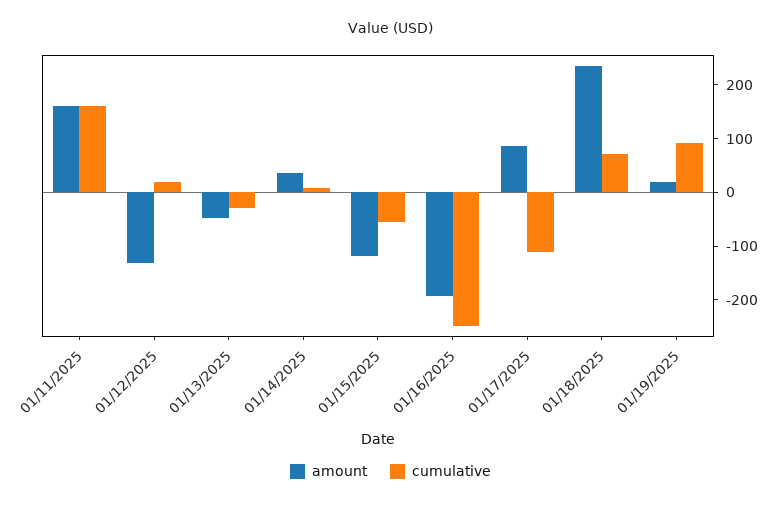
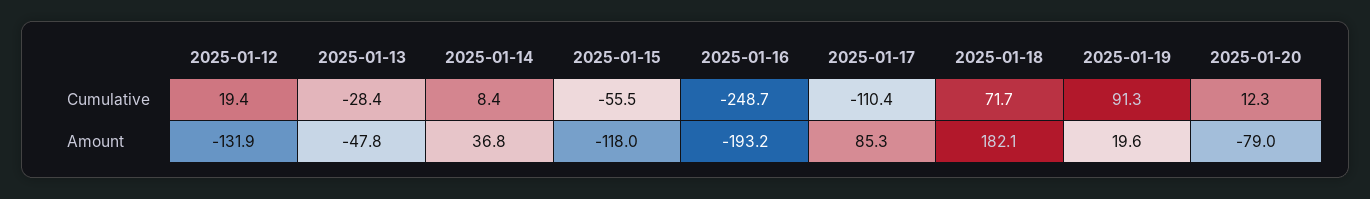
amount, 01/11/2025: 160 -> none
cumulative, 01/11/2025: 160 -> none
amount, 01/18/2025: 240 -> 182.1
cumulative, 2025-01-20: none -> 12.3
amount, 2025-01-20: none -> -79

